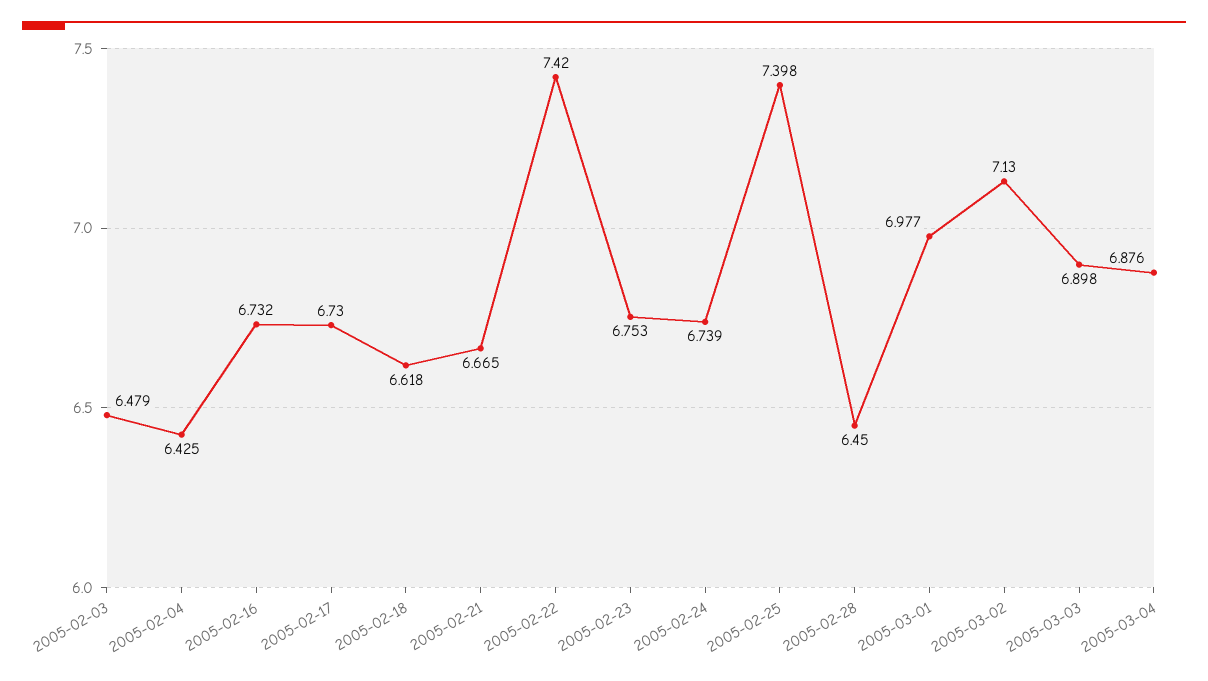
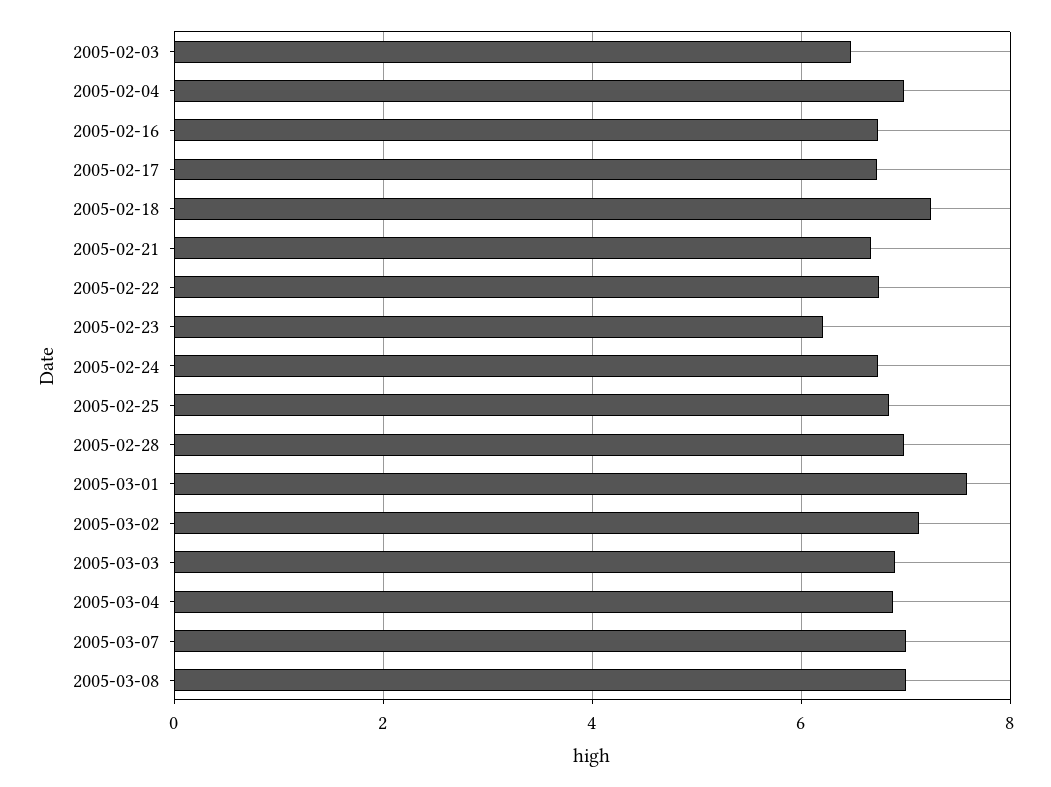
2005-02-04: 6.425 -> 7
2005-02-18: 6.618 -> 7.2
2005-02-22: 7.42 -> 6.8
2005-02-23: 6.753 -> 6.2
2005-02-25: 7.398 -> 6.8
2005-02-28: 6.45 -> 7
2005-03-01: 6.977 -> 7.6
2005-03-07: none -> 7
2005-03-08: none -> 7

